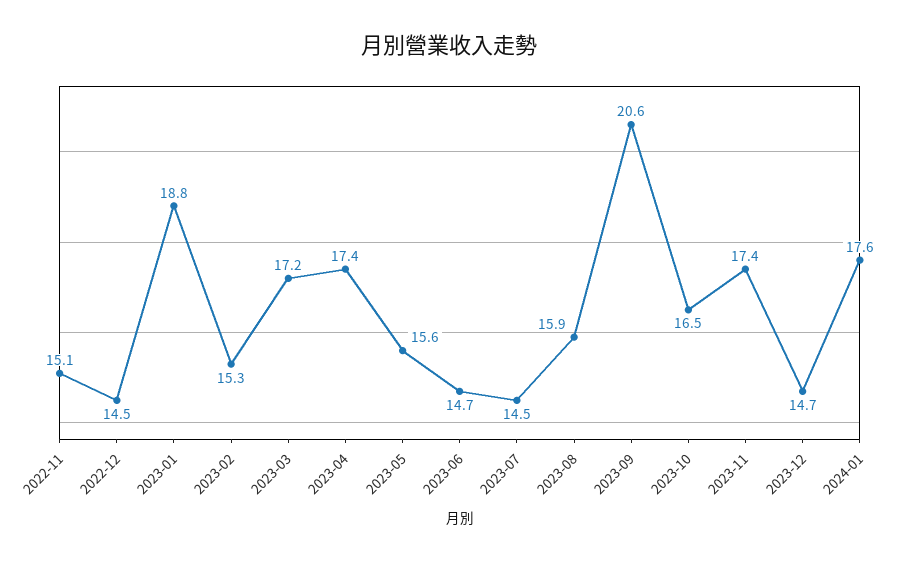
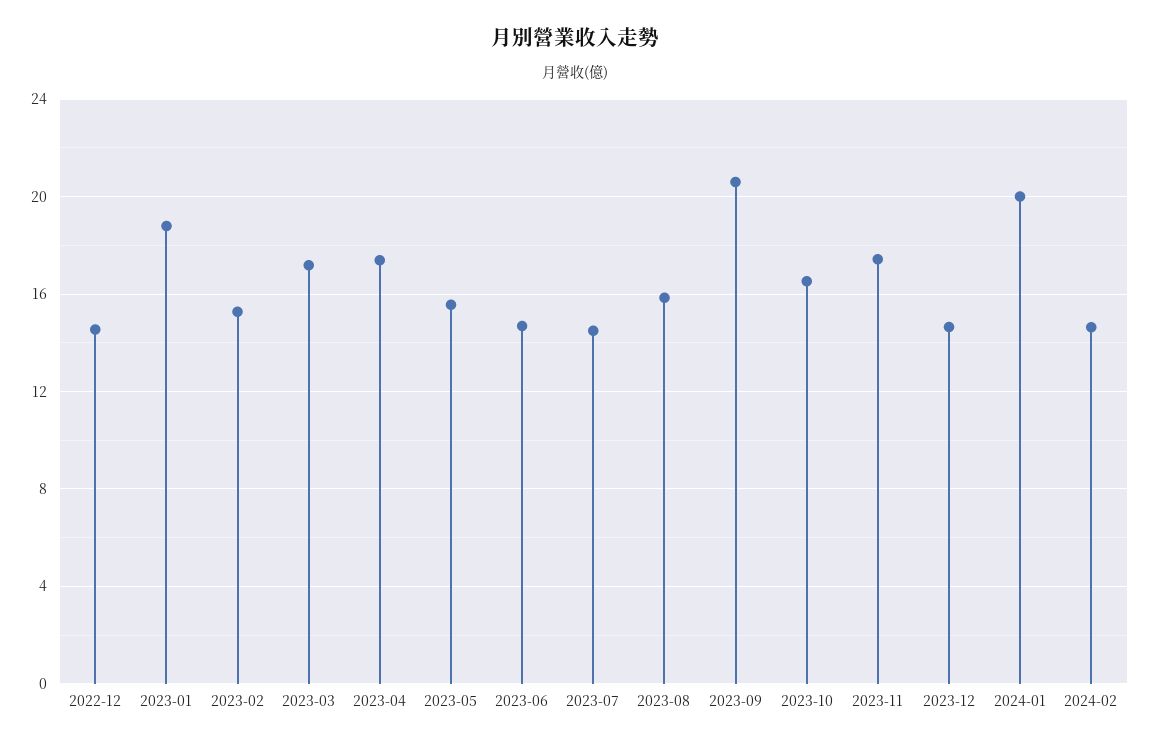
2022-11: 15.1 -> none
2024-01: 17.6 -> 20
2024-02: none -> 14.5

